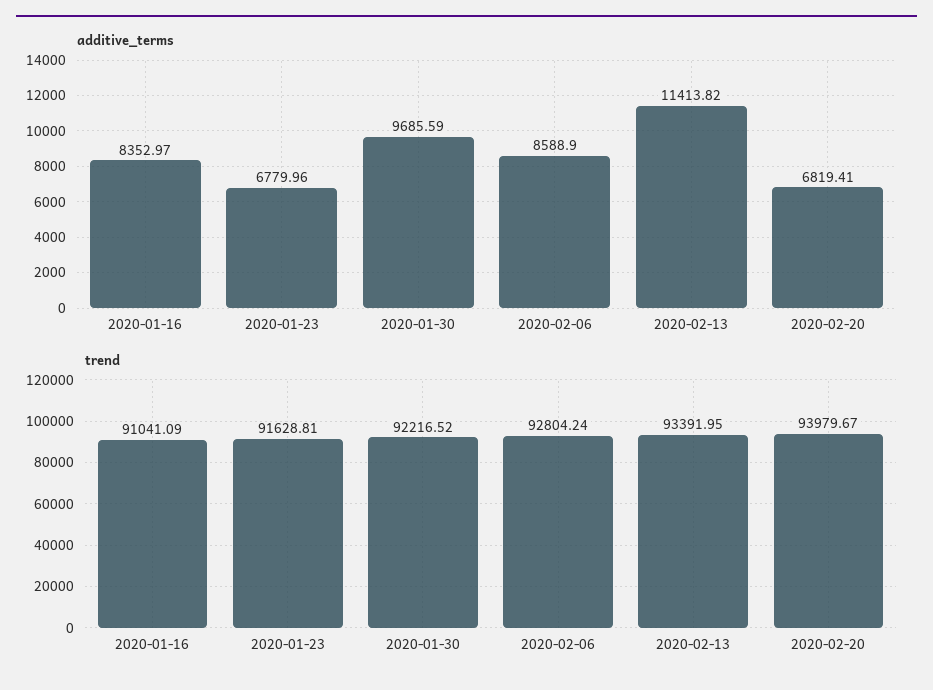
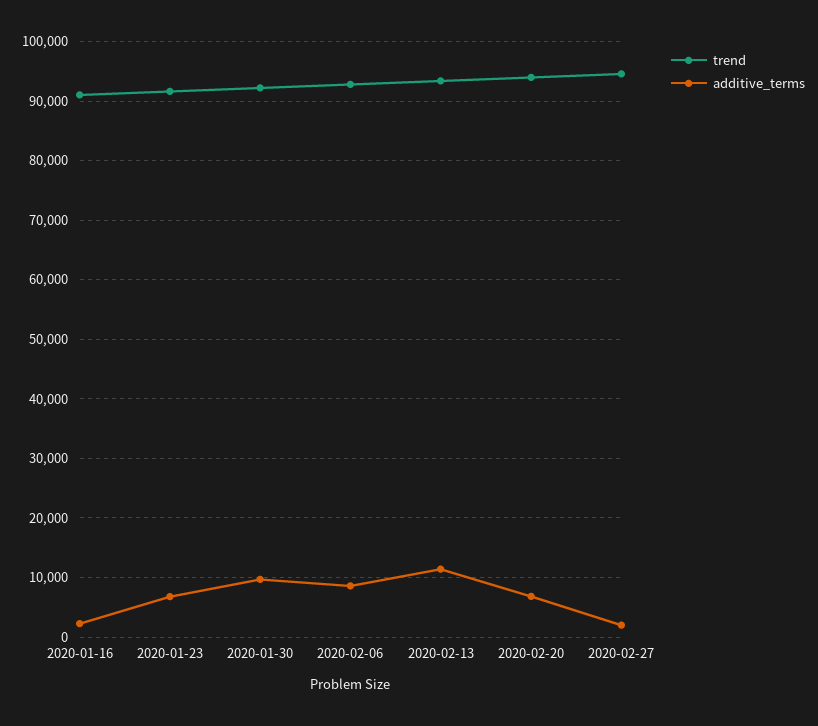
additive_terms, 2020-01-16: 8352.97 -> 2000
trend, 2020-02-27: none -> 94000
additive_terms, 2020-02-27: none -> 2000

